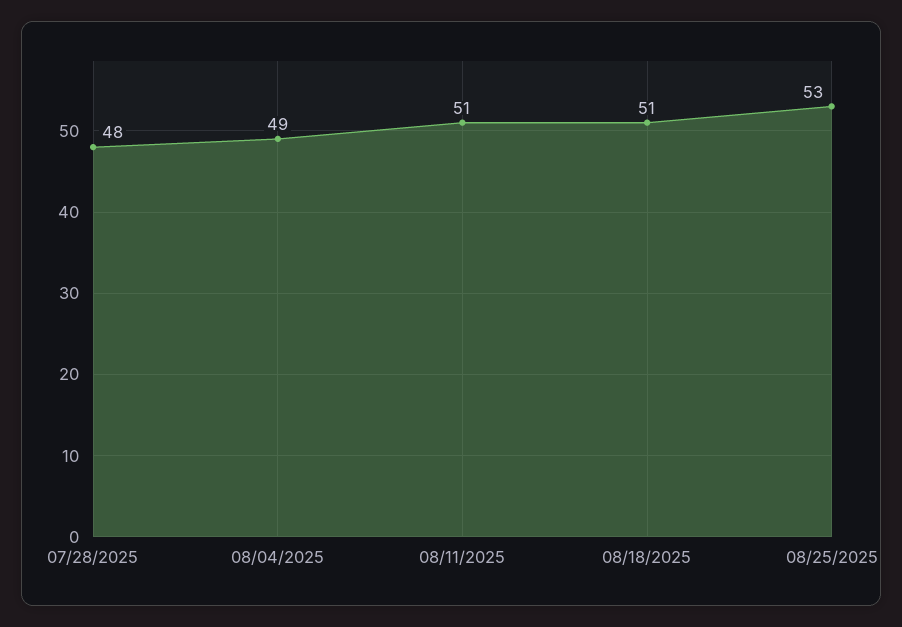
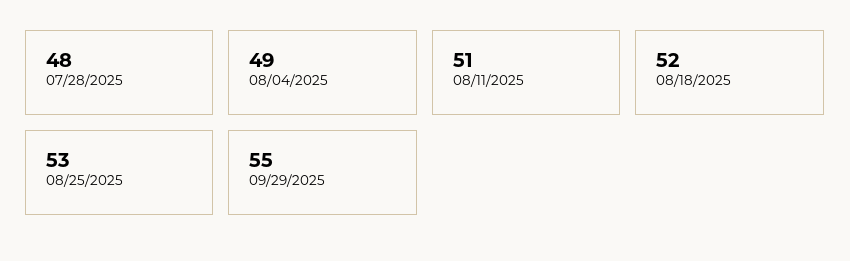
08/18/2025: 51 -> 52
09/29/2025: none -> 55

